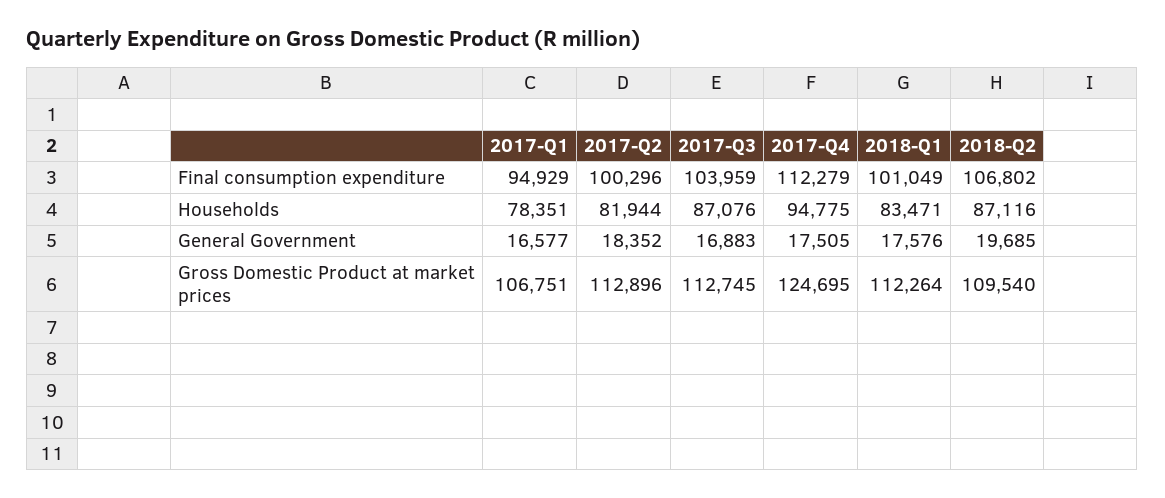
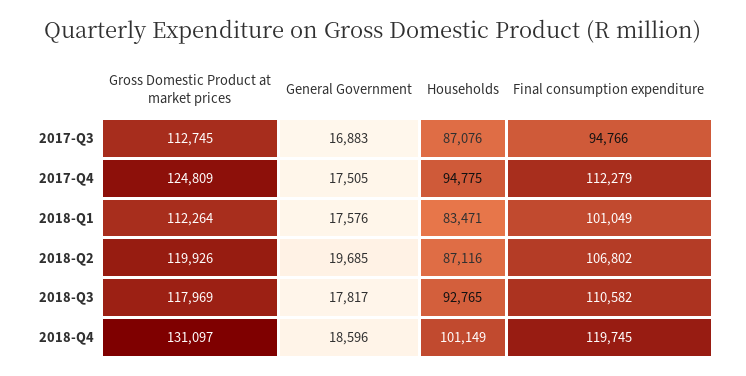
2017-Q1, Final consumption expenditure: 94929 -> none
2017-Q2, Final consumption expenditure: 100296 -> none
2017-Q3, Final consumption expenditure: 103959 -> 94766
2017-Q1, Households: 78351 -> none
2017-Q2, Households: 81944 -> none
2017-Q1, General Government: 16577 -> none
2017-Q2, General Government: 18352 -> none
2017-Q1, Gross Domestic Product at market prices: 106751 -> none
2017-Q2, Gross Domestic Product at market prices: 112896 -> none
2017-Q4, Gross Domestic Product at market prices: 124695 -> 124809
2018-Q2, Gross Domestic Product at market prices: 109540 -> 119926
2018-Q3, Gross Domestic Product at market prices: none -> 117969
2018-Q3, General Government: none -> 17817
2018-Q3, Households: none -> 92765
2018-Q3, Final consumption expenditure: none -> 110582
2018-Q4, Gross Domestic Product at market prices: none -> 131097
2018-Q4, General Government: none -> 18596
2018-Q4, Households: none -> 101149
2018-Q4, Final consumption expenditure: none -> 119745

